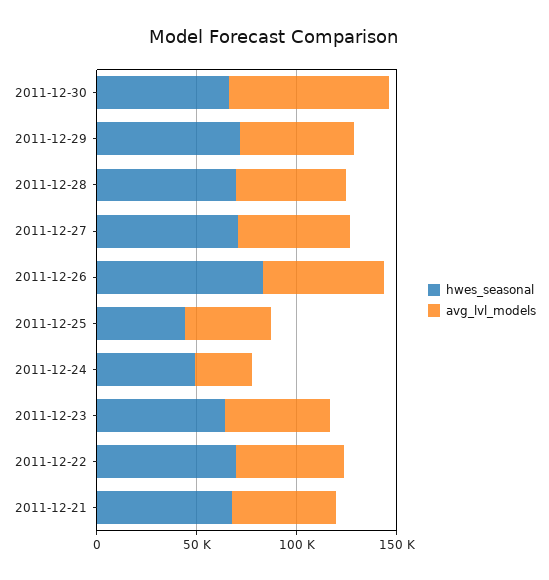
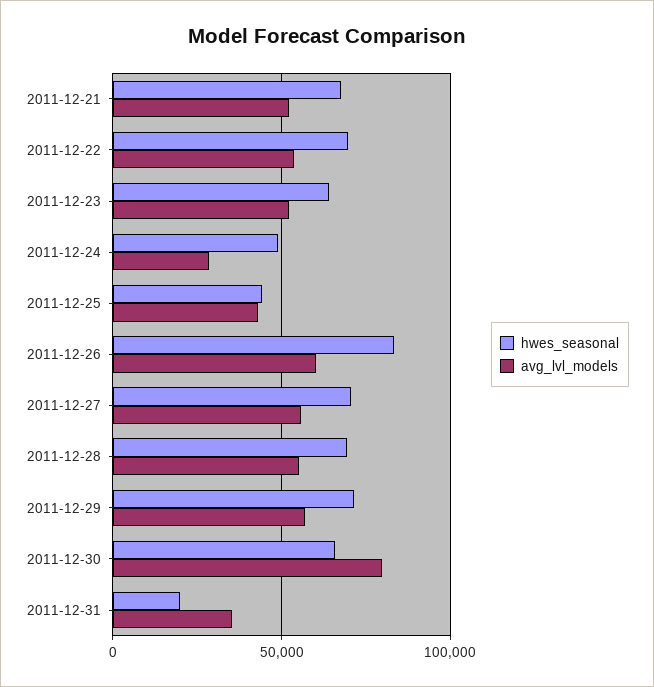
hwes_seasonal, 2011-12-31: none -> 20000
avg_lvl_models, 2011-12-31: none -> 35000

